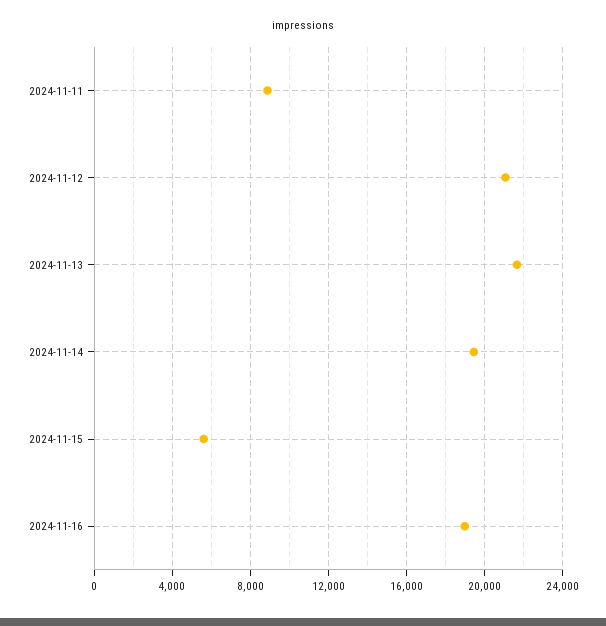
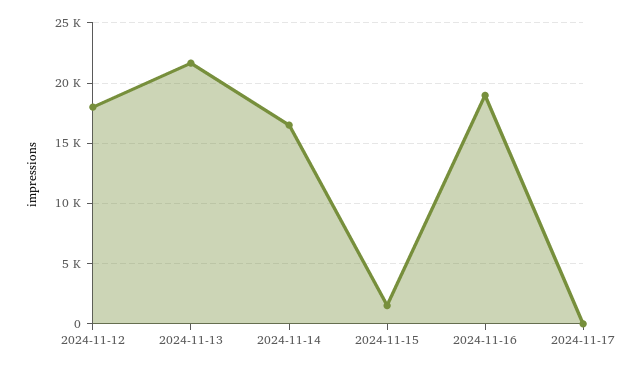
2024-11-11: 9000 -> none
2024-11-12: 21000 -> 18000
2024-11-14: 19500 -> 16500
2024-11-15: 5500 -> 1500
2024-11-17: none -> 0

